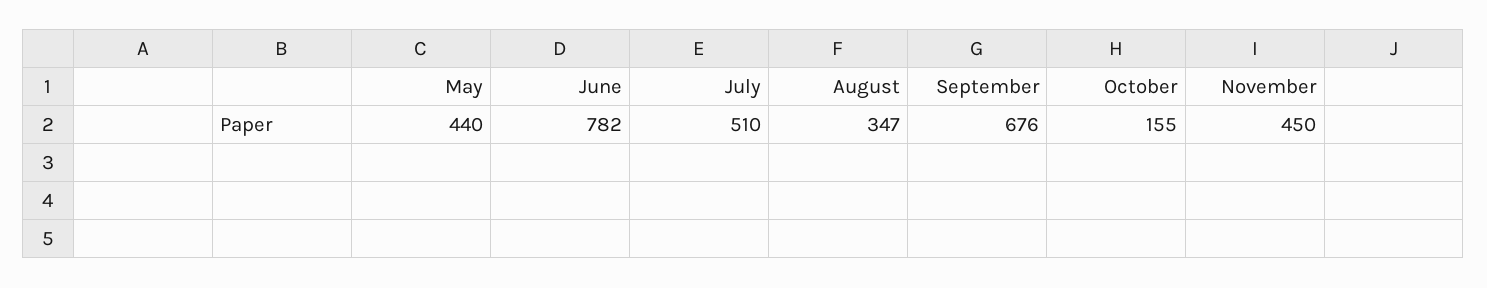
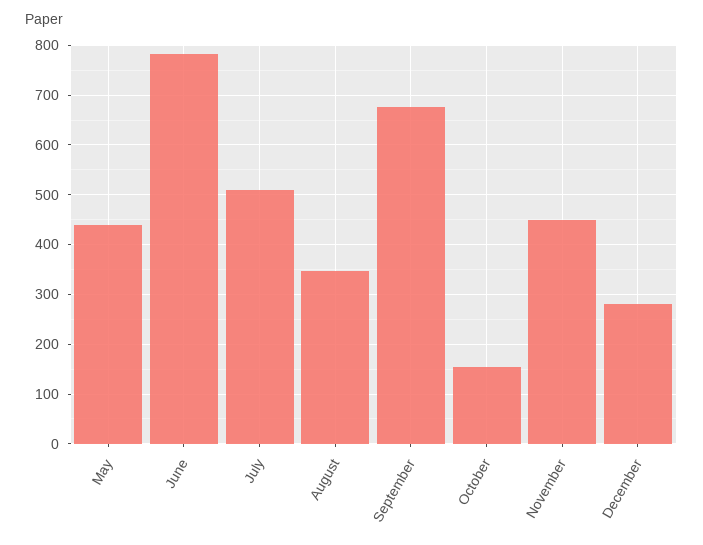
December: none -> 280

